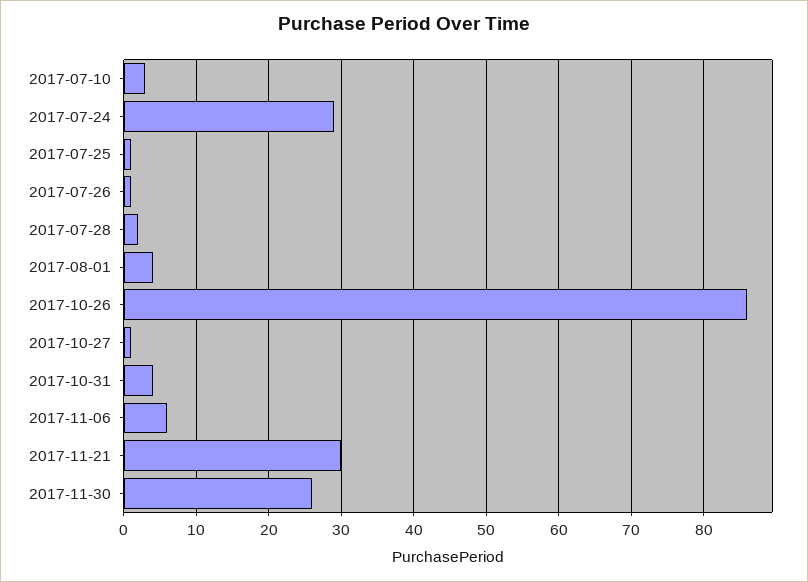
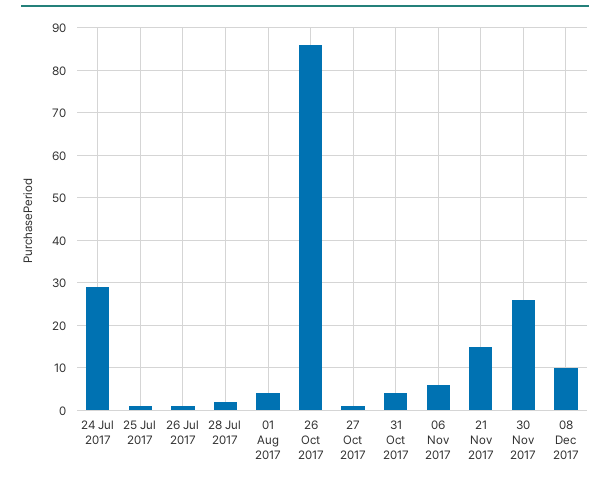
2017-07-10: 3 -> none
2017-11-21: 30 -> 15
08 Dec 2017: none -> 10

